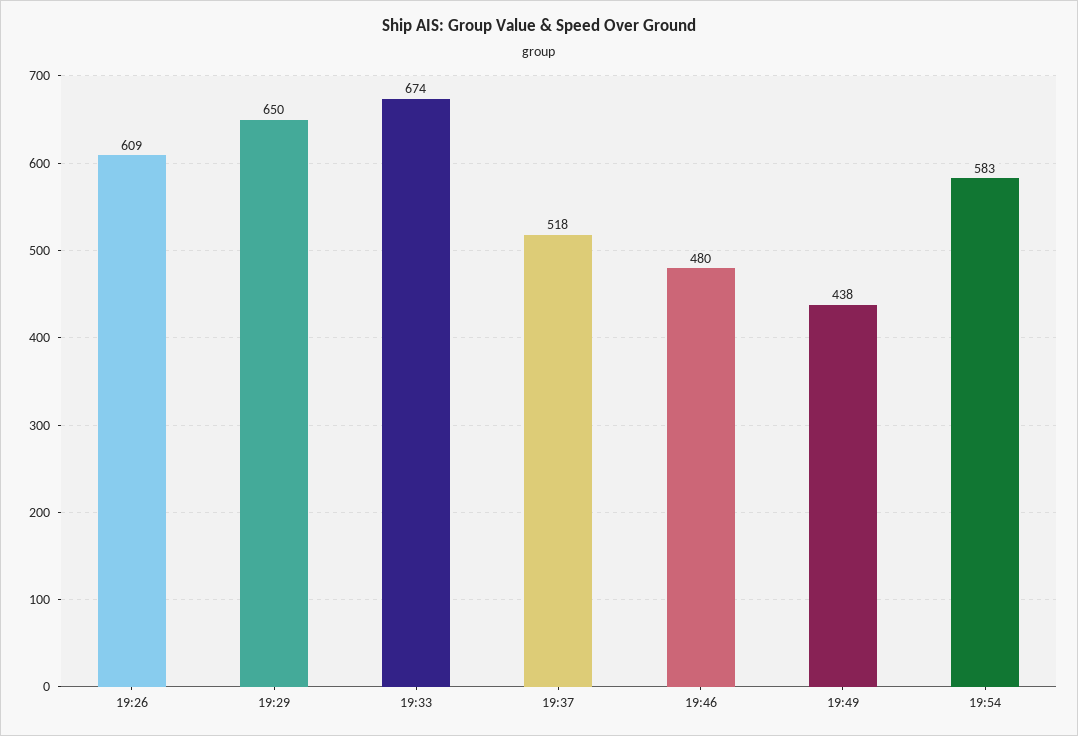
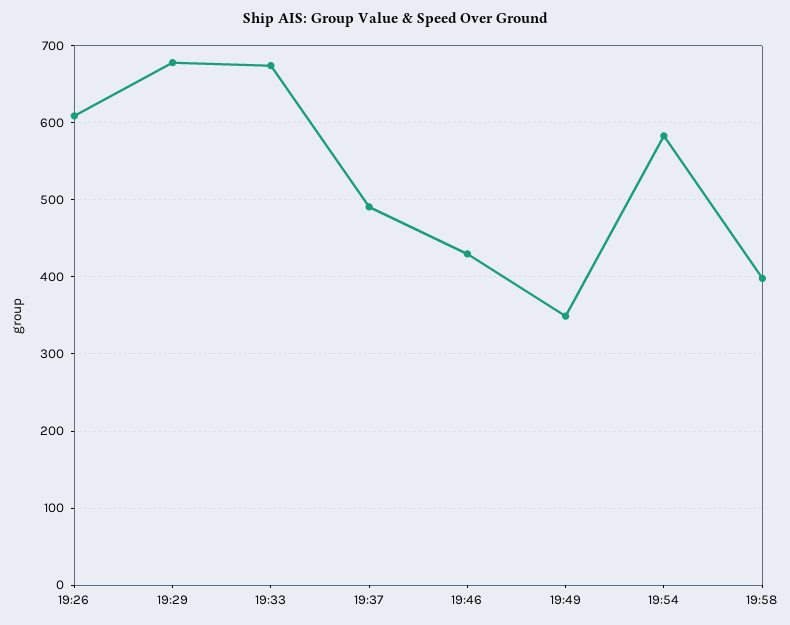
19:29: 650 -> 680
19:37: 518 -> 490
19:46: 480 -> 430
19:49: 438 -> 350
19:58: none -> 400

